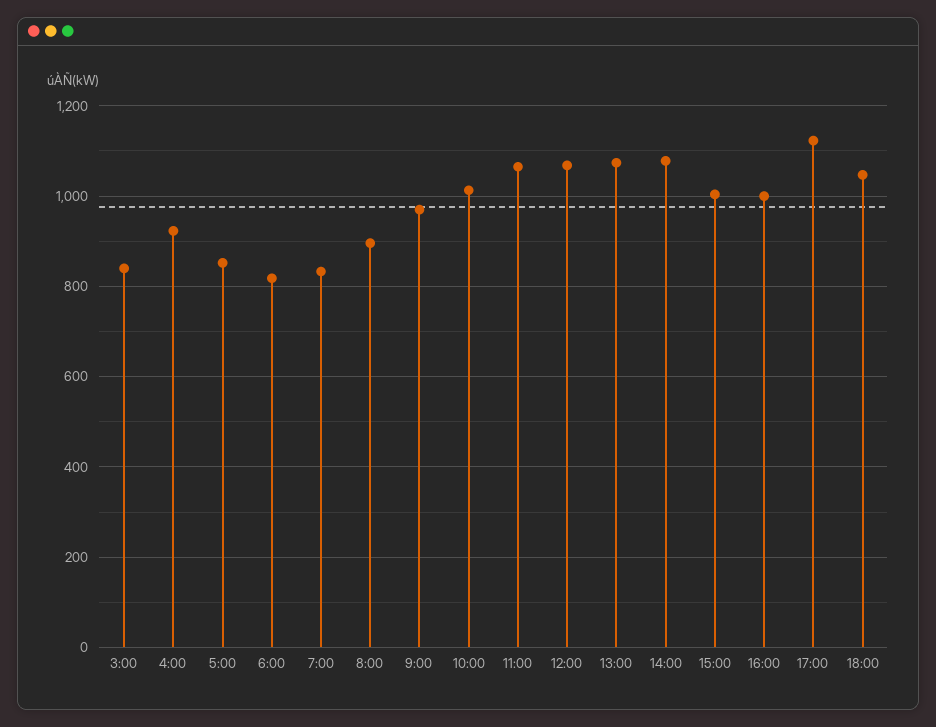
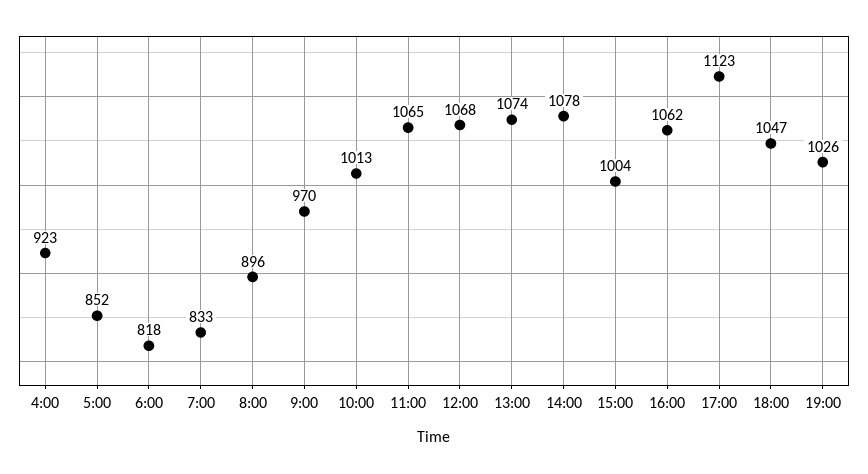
3:00: 840 -> none
16:00: 1000 -> 1062
19:00: none -> 1026

